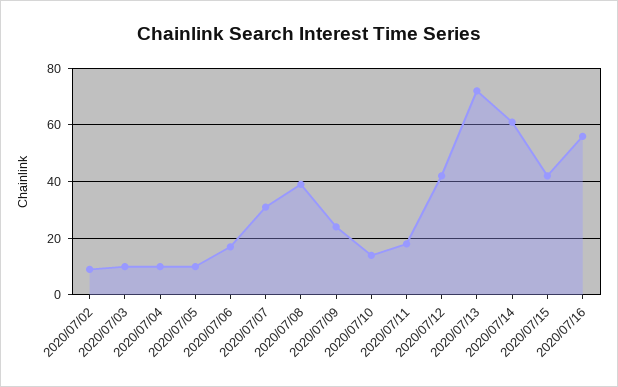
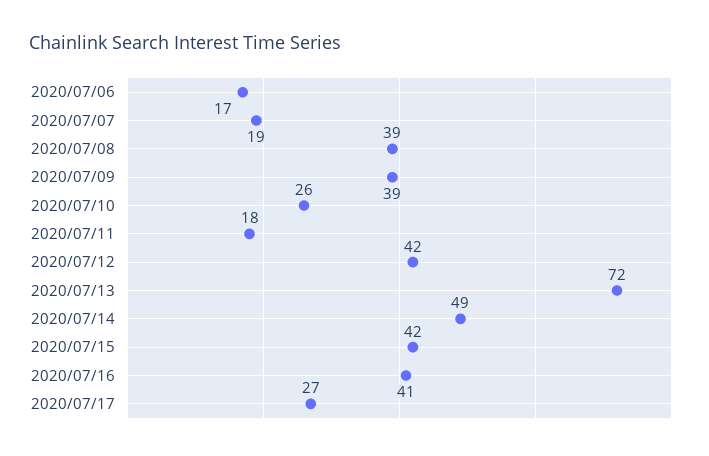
2020/07/02: 10 -> none
2020/07/03: 10 -> none
2020/07/04: 10 -> none
2020/07/05: 10 -> none
2020/07/07: 30 -> 19
2020/07/09: 25 -> 39
2020/07/10: 15 -> 26
2020/07/14: 60 -> 49
2020/07/16: 55 -> 41
2020/07/17: none -> 27

